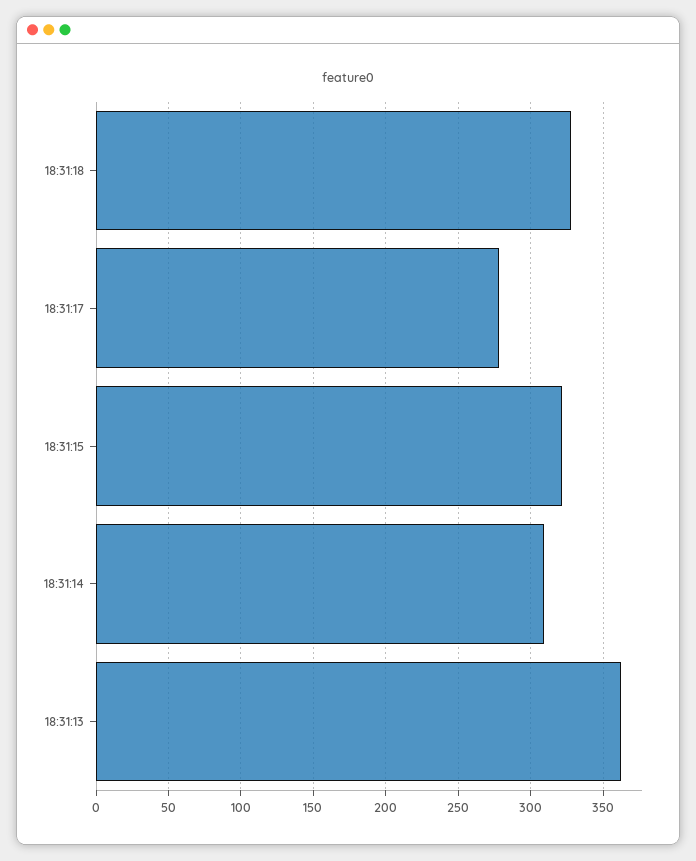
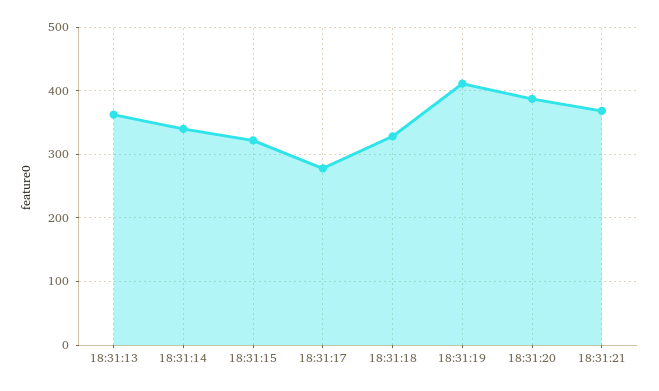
18:31:14: 310 -> 340
18:31:19: none -> 410
18:31:20: none -> 390
18:31:21: none -> 370

